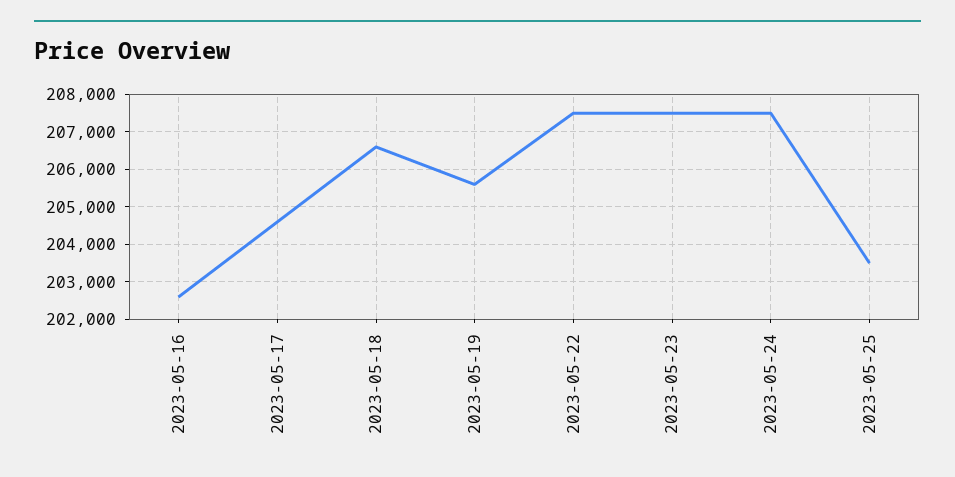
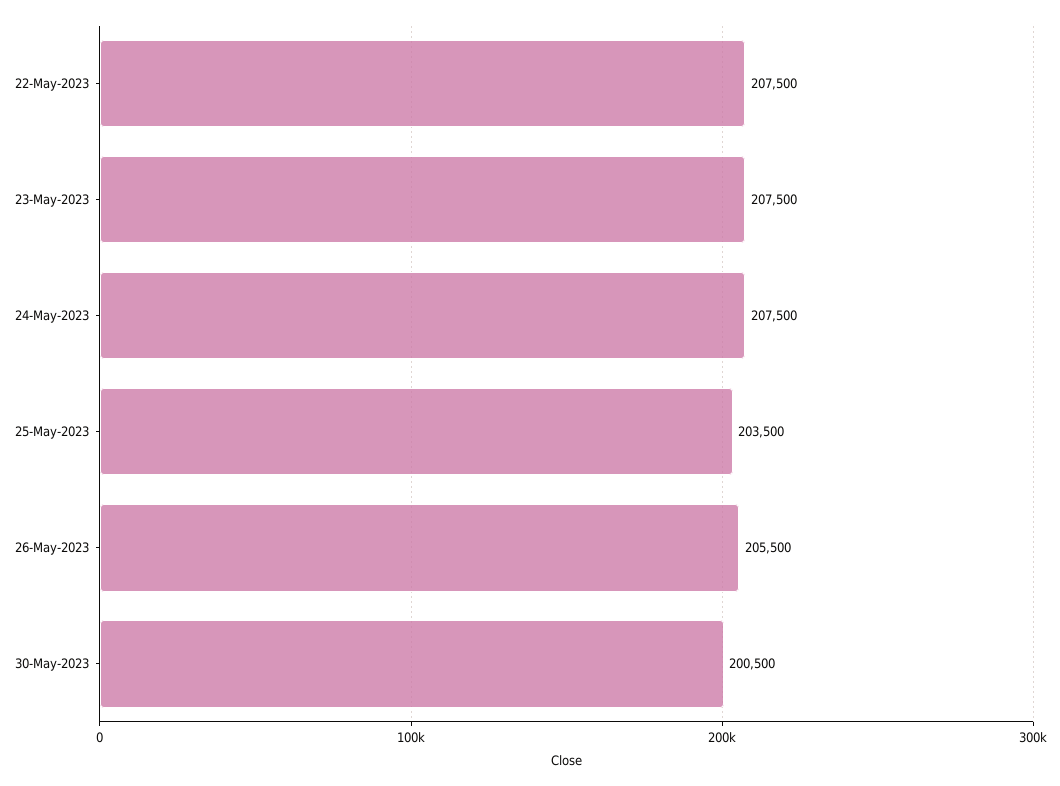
2023-05-16: 202600 -> none
2023-05-17: 204600 -> none
2023-05-18: 206600 -> none
2023-05-19: 205600 -> none
26-May-2023: none -> 205500
30-May-2023: none -> 200500

